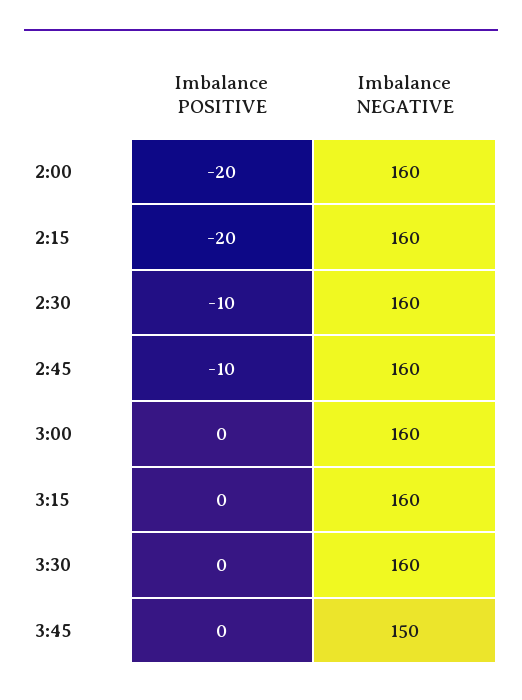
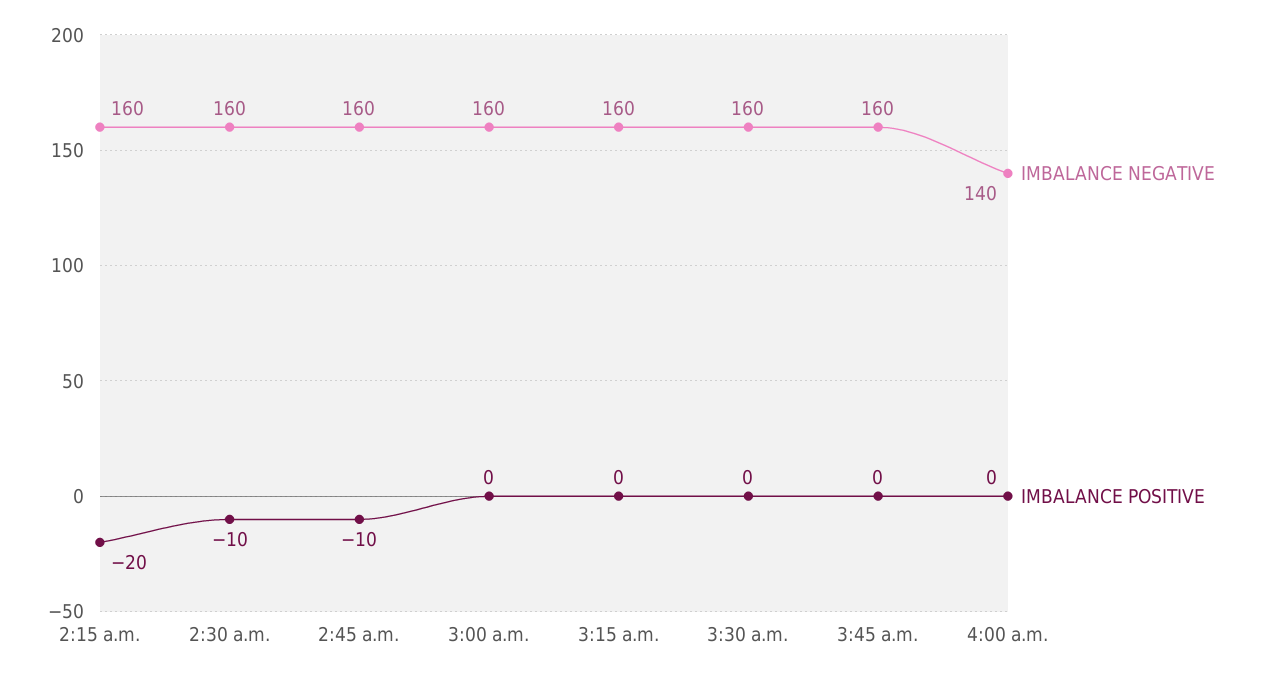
Imbalance POSITIVE, 2:00: -20 -> none
Imbalance NEGATIVE, 2:00: 160 -> none
Imbalance NEGATIVE, 3:45: 150 -> 160
Imbalance NEGATIVE, 4:00 a.m.: none -> 140
Imbalance POSITIVE, 4:00 a.m.: none -> 0

